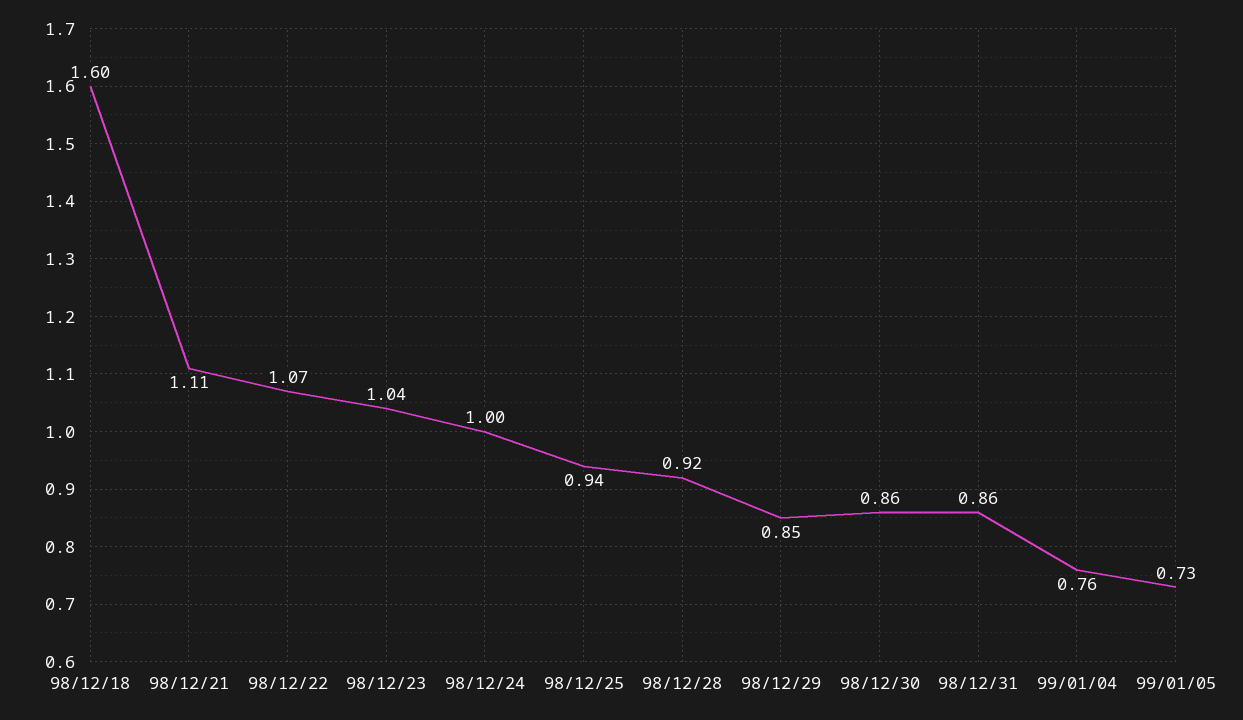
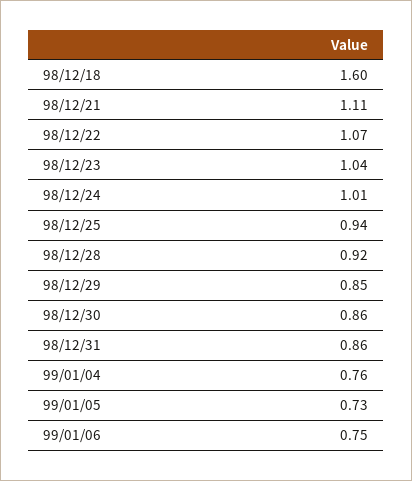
98/12/24: 1 -> 1.01
99/01/06: none -> 0.75

